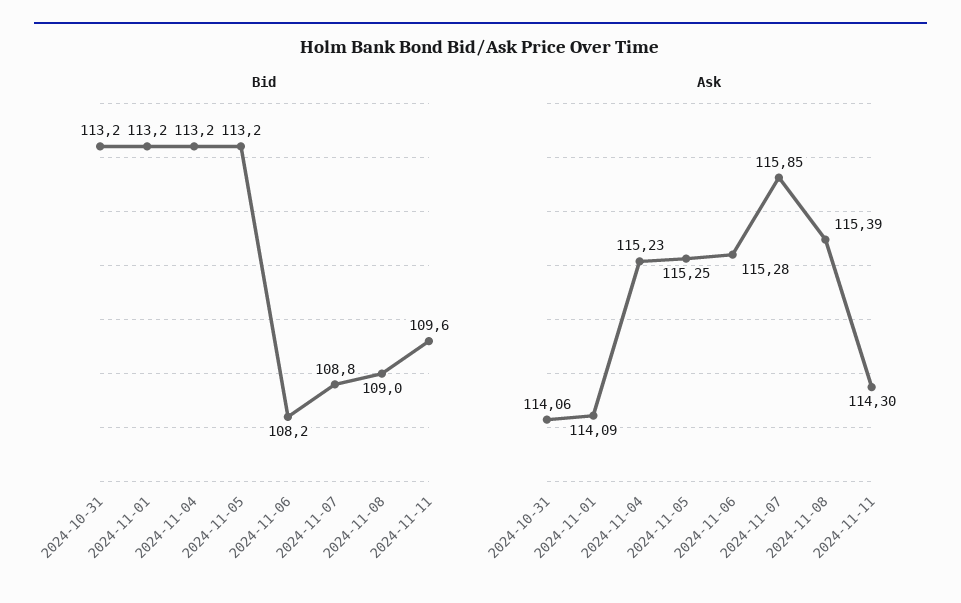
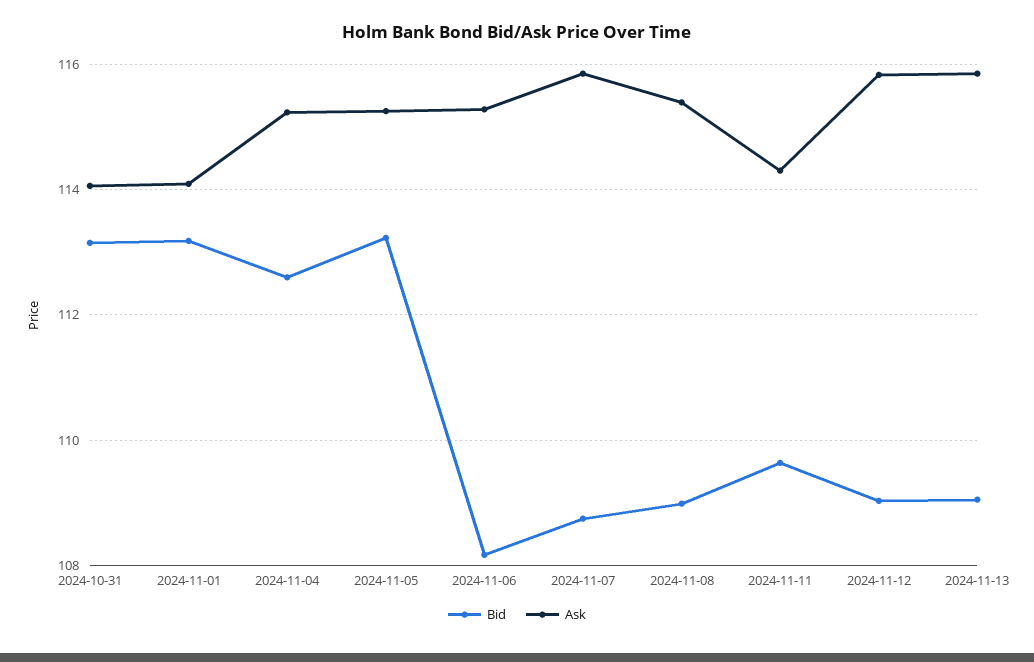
Bid, 2024-11-04: 113.2 -> 112.6
Bid, 2024-11-12: none -> 109
Ask, 2024-11-12: none -> 115.8
Bid, 2024-11-13: none -> 109
Ask, 2024-11-13: none -> 115.8

